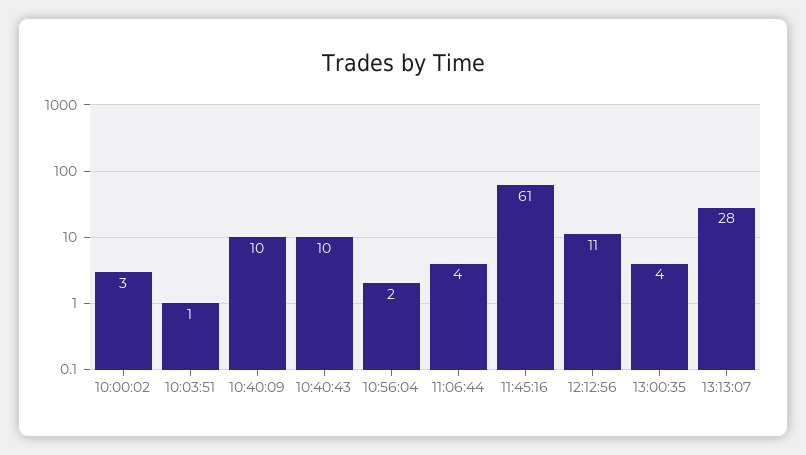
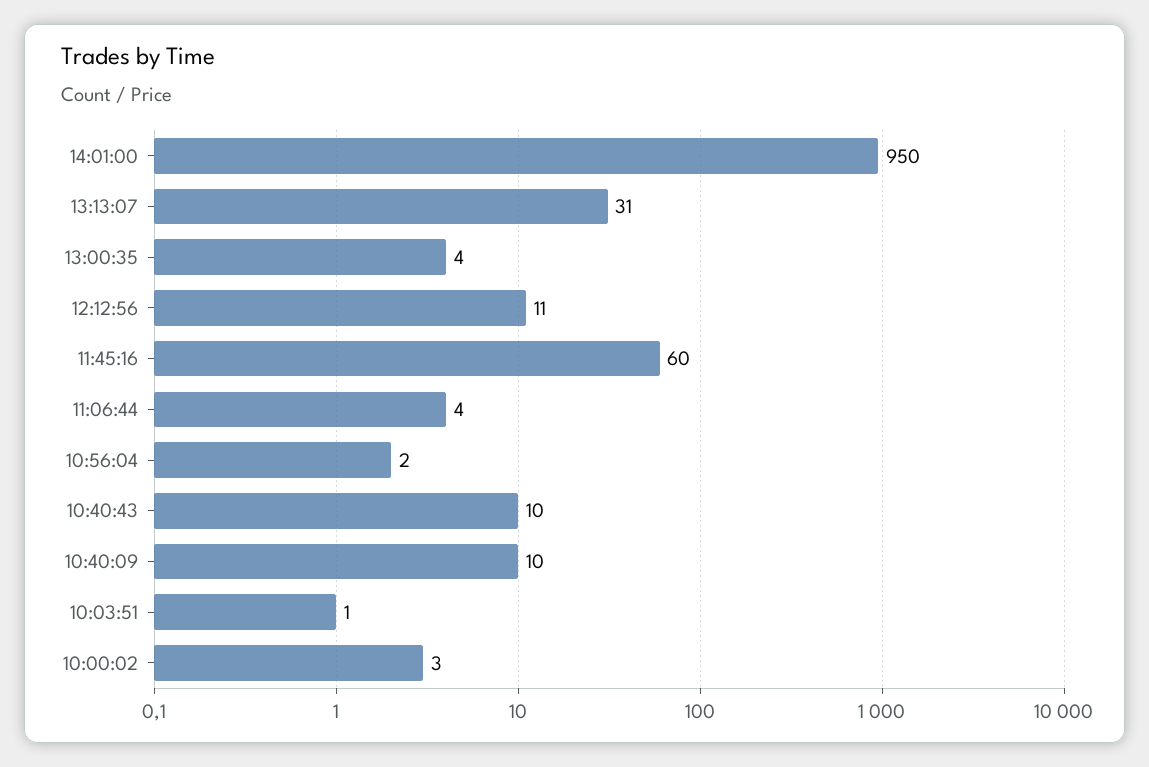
11:45:16: 61 -> 60
13:13:07: 28 -> 31
14:01:00: none -> 950

